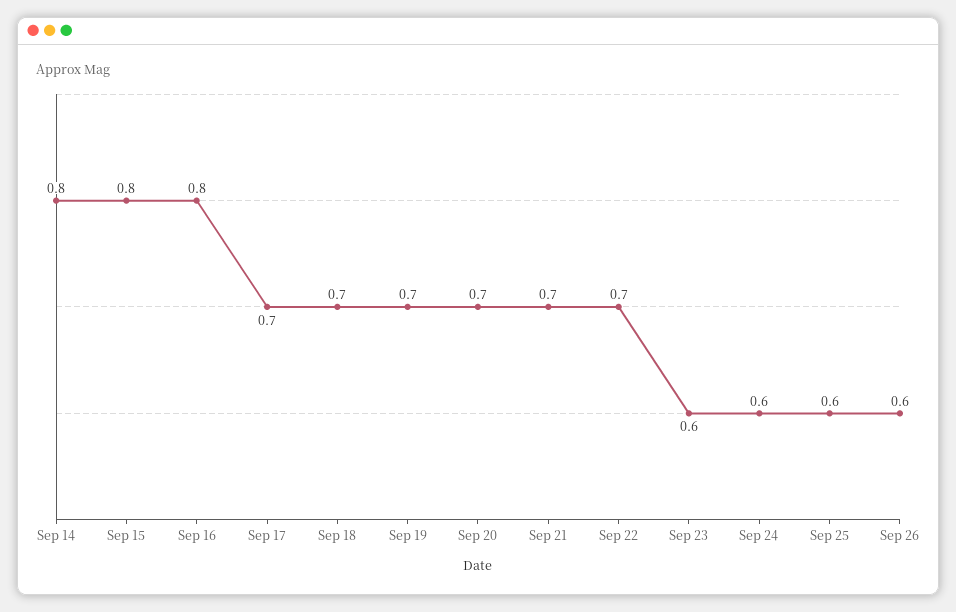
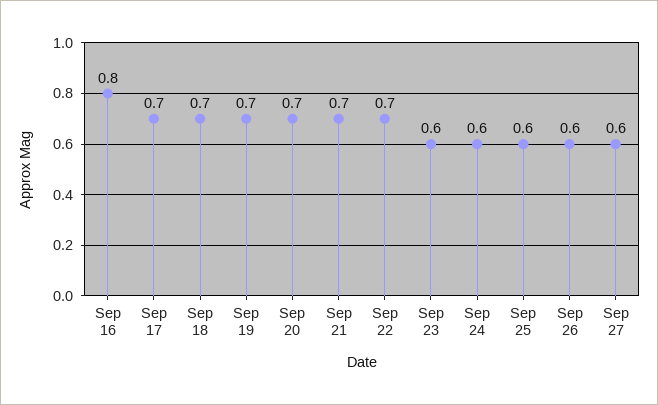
Sep 14: 0.8 -> none
Sep 15: 0.8 -> none
Sep 27: none -> 0.6

